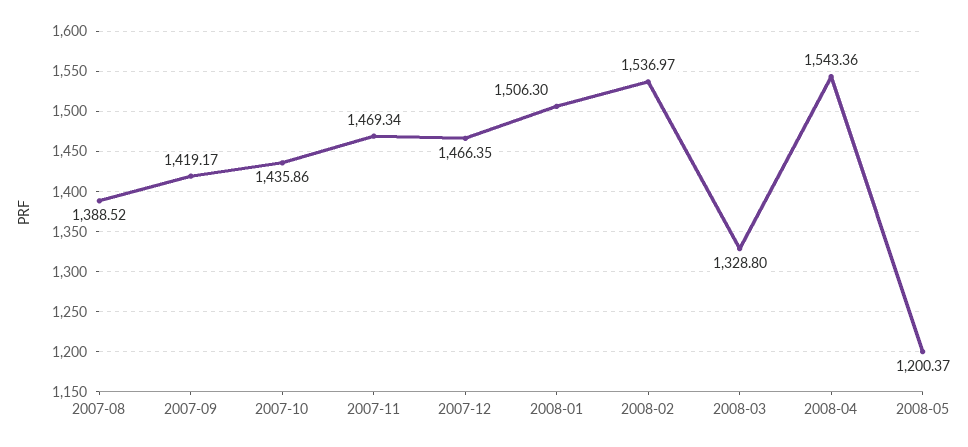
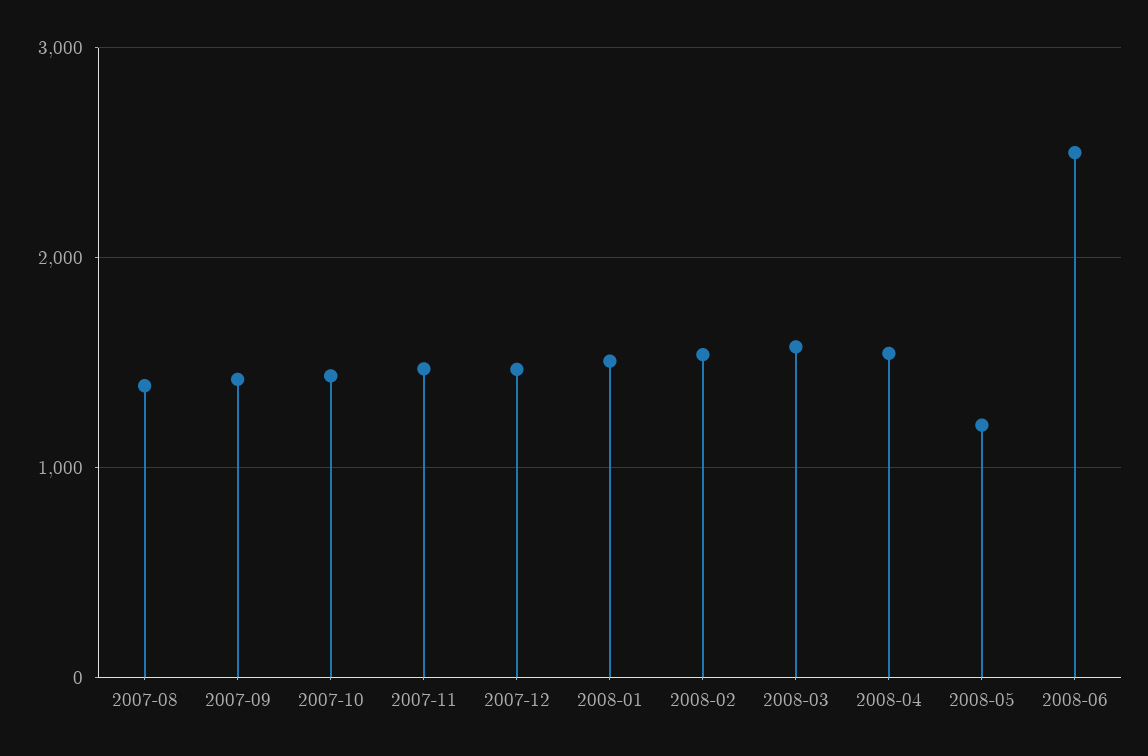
2008-03: 1328.8 -> 1600
2008-06: none -> 2500

